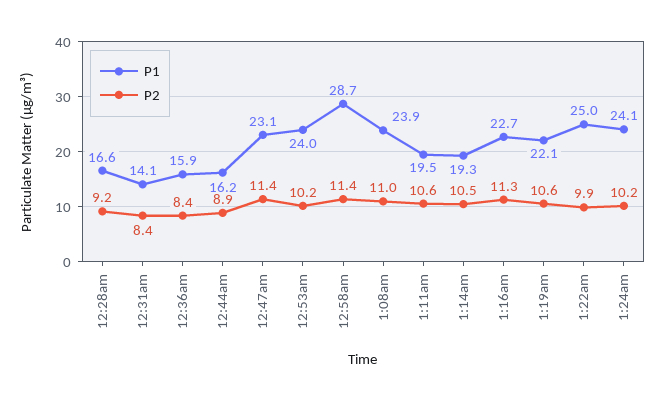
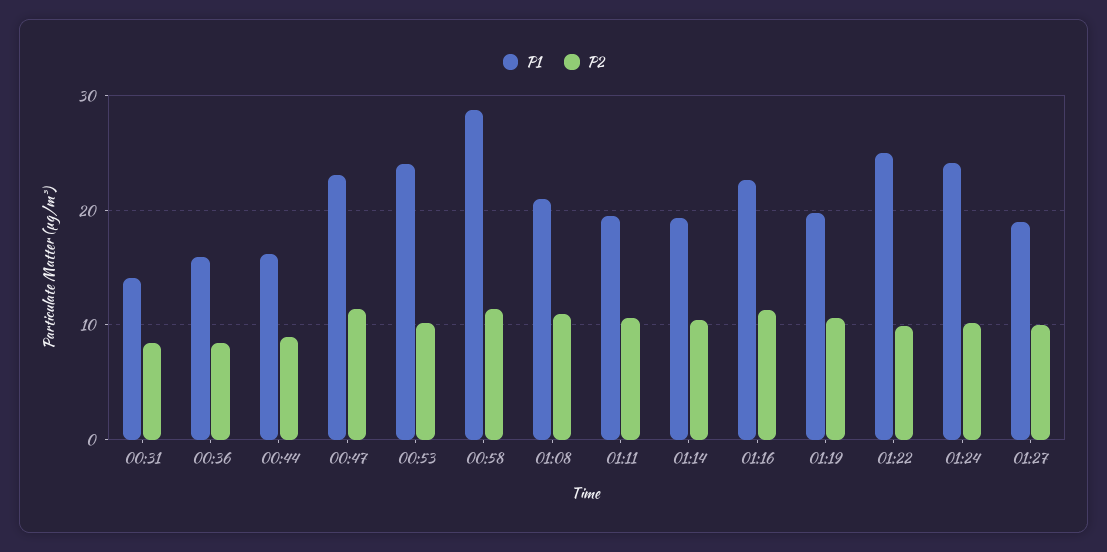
P1, 12:28am: 16.6 -> none
P2, 12:28am: 9.2 -> none
P1, 1:08am: 23.9 -> 21
P1, 1:19am: 22.1 -> 20
P1, 01:27: none -> 19
P2, 01:27: none -> 10

